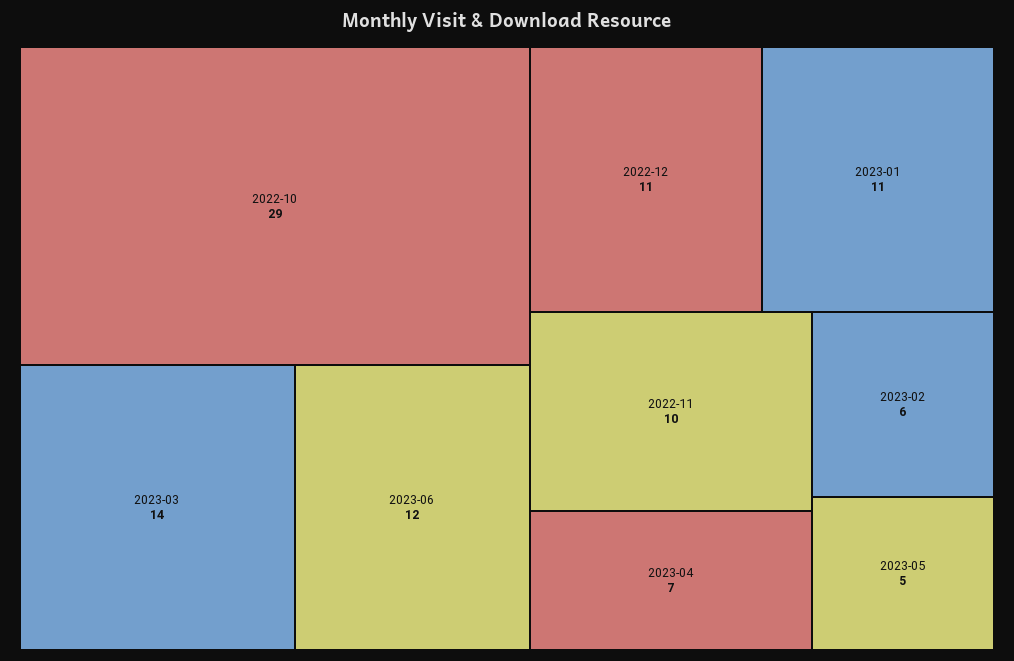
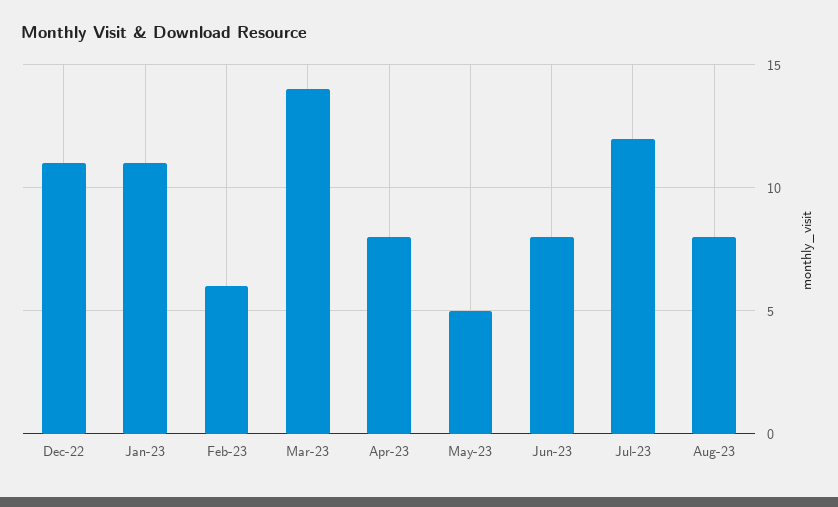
2022-10: 29 -> none
2023-06: 12 -> 8
2022-11: 10 -> none
2023-04: 7 -> 8
Jul-23: none -> 12
Aug-23: none -> 8

